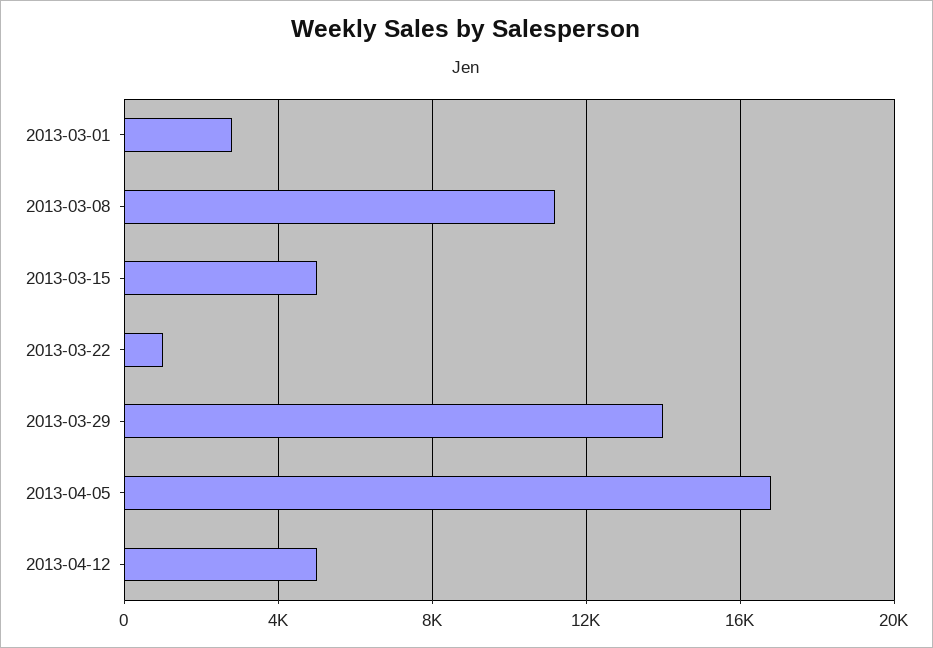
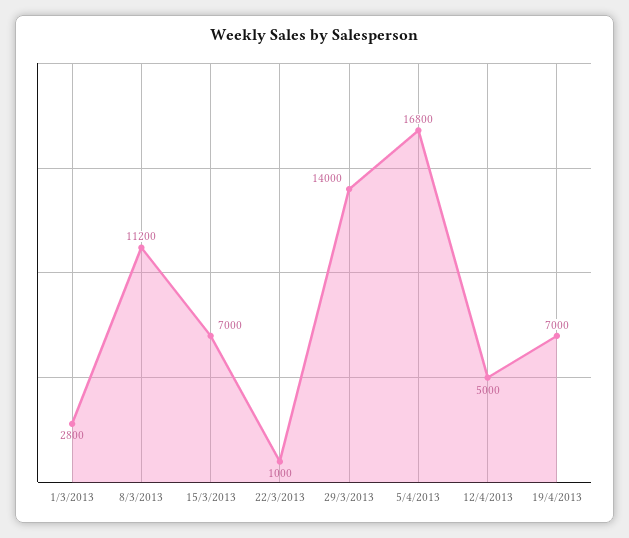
2013-03-15: 5000 -> 7000
19/4/2013: none -> 7000

